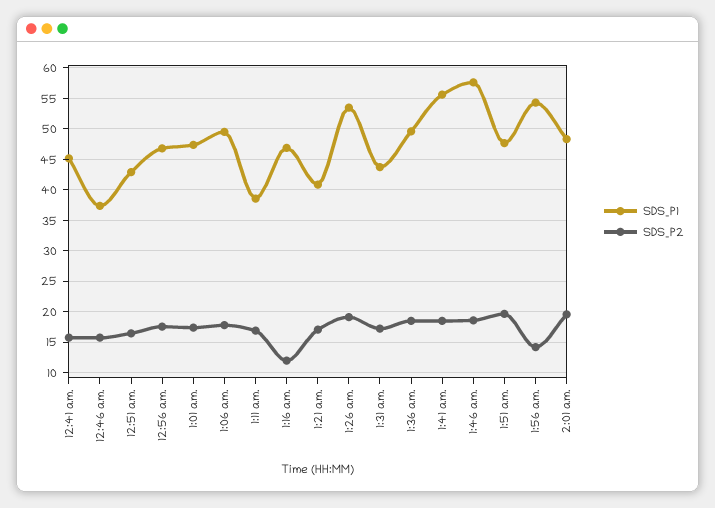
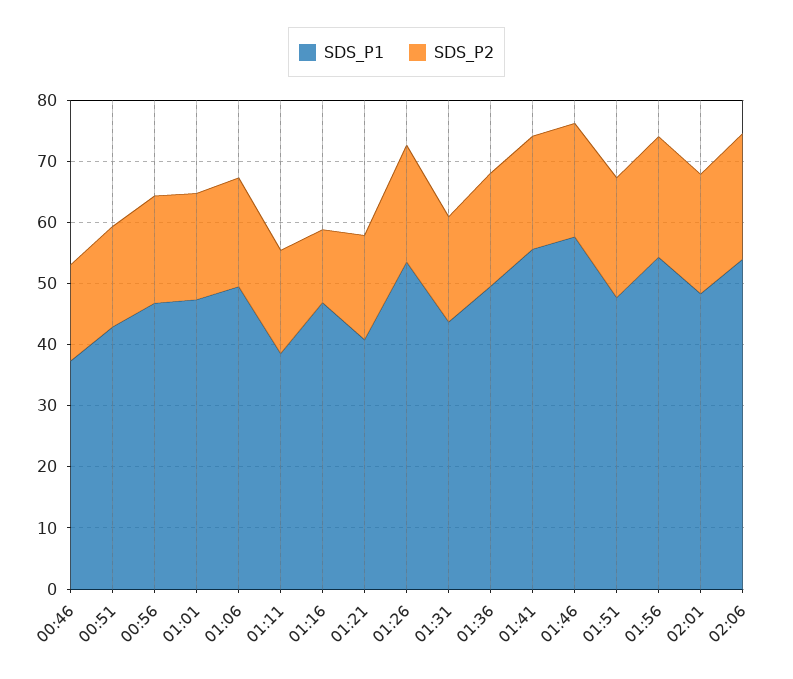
SDS_P1, 12:41 a.m.: 45 -> none
SDS_P2, 12:41 a.m.: 16 -> none
SDS_P2, 1:56 a.m.: 14 -> 20
SDS_P1, 02:06: none -> 54
SDS_P2, 02:06: none -> 20

